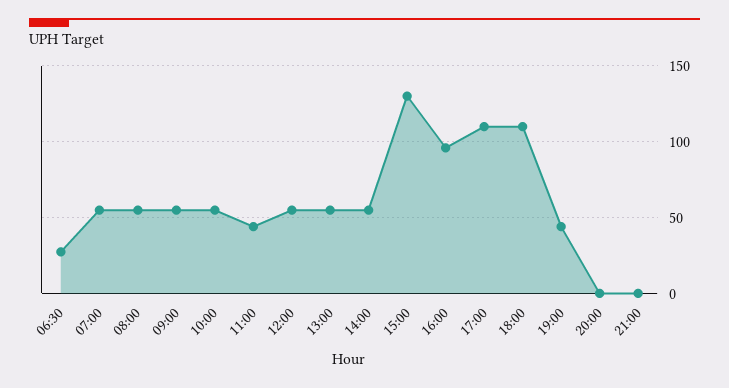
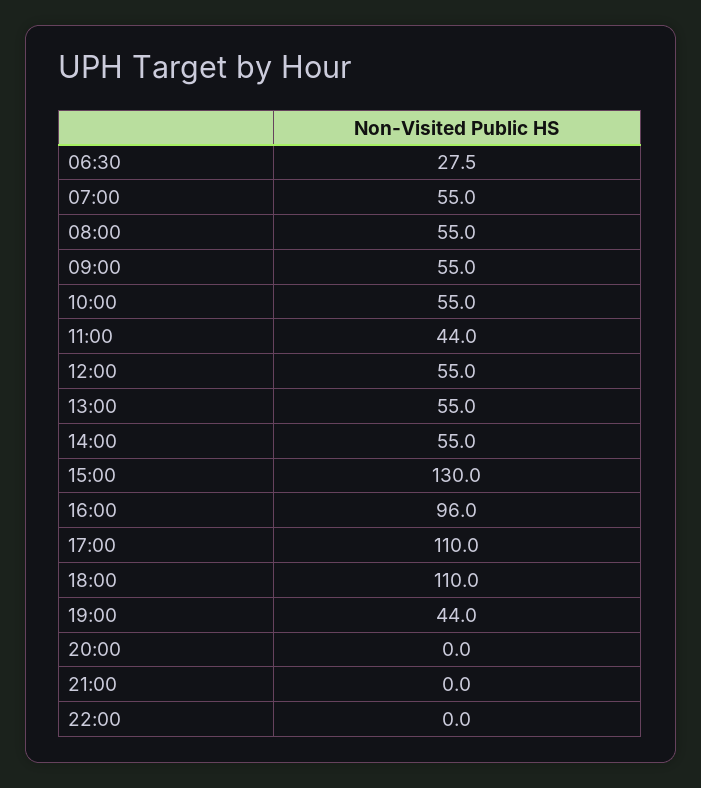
22:00: none -> 0

